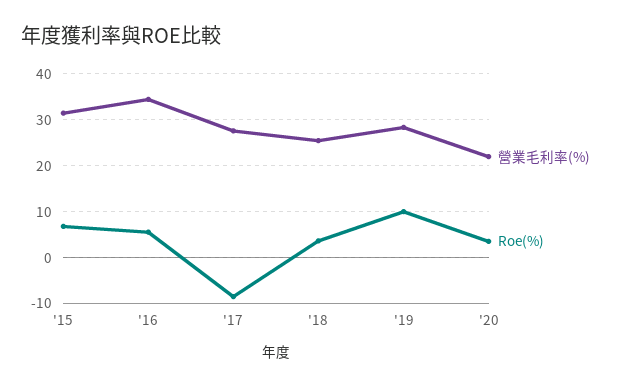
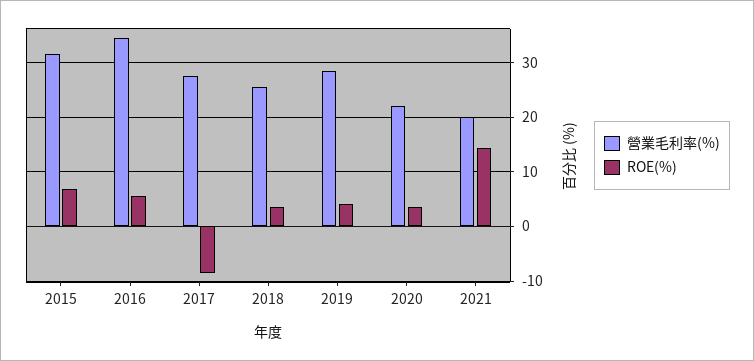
Roe(%), '19: 10 -> 4
營業毛利率(%), 2021: none -> 20
Roe(%), 2021: none -> 14

